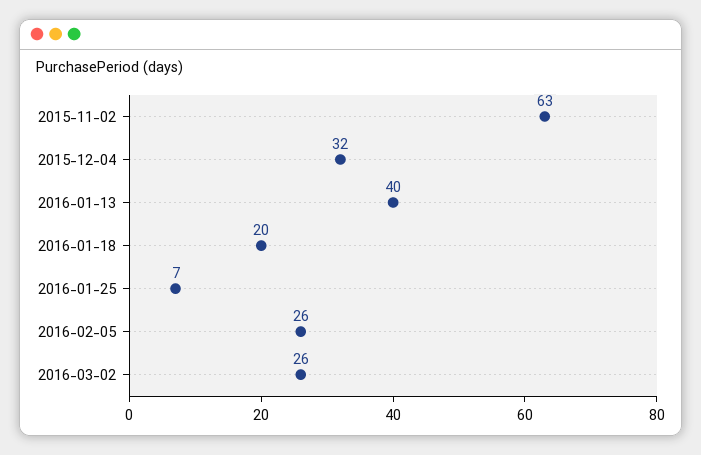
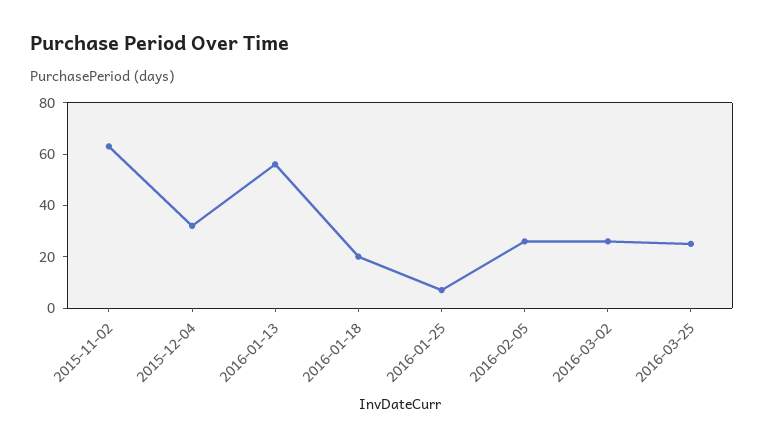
2016-01-13: 40 -> 55
2016-03-25: none -> 25

